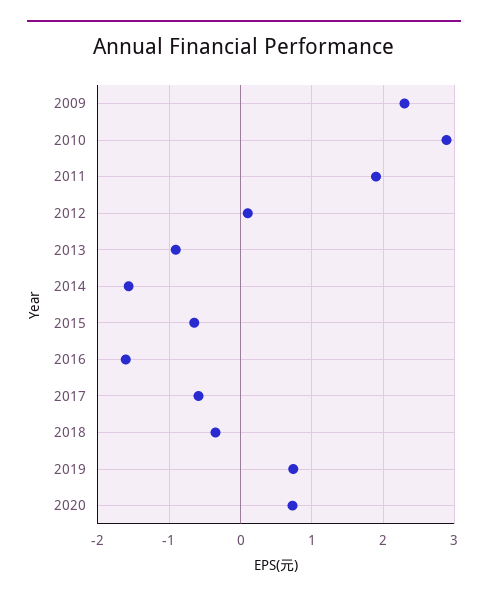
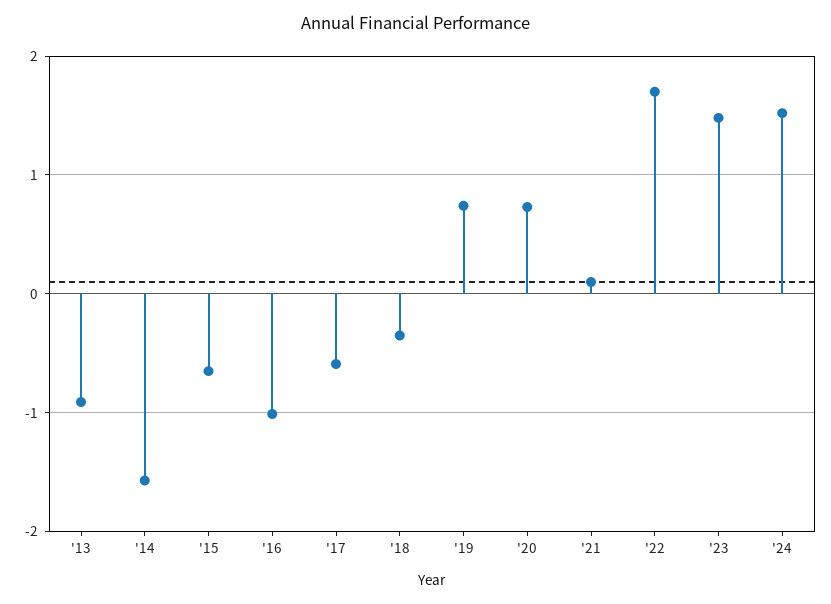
2009: 2.3 -> none
2010: 2.9 -> none
2011: 1.9 -> none
2012: 0.1 -> none
2016: -1.6 -> -1
'21: none -> 0.1
'22: none -> 1.7
'23: none -> 1.5
'24: none -> 1.5

